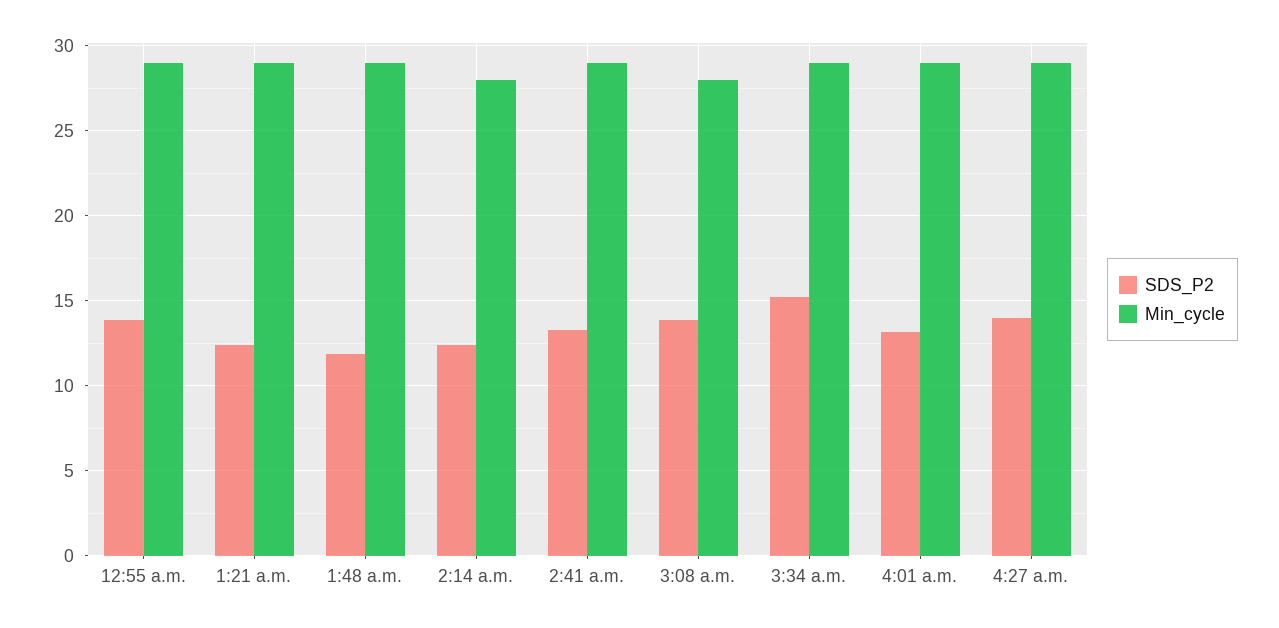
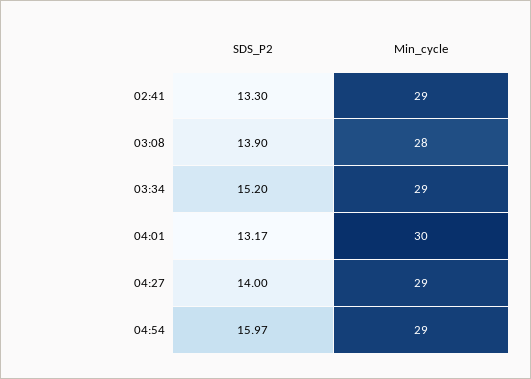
SDS_P2, 12:55 a.m.: 14 -> none
Min_cycle, 12:55 a.m.: 29 -> none
SDS_P2, 1:21 a.m.: 12.5 -> none
Min_cycle, 1:21 a.m.: 29 -> none
SDS_P2, 1:48 a.m.: 12 -> none
Min_cycle, 1:48 a.m.: 29 -> none
SDS_P2, 2:14 a.m.: 12.5 -> none
Min_cycle, 2:14 a.m.: 28 -> none
Min_cycle, 4:01 a.m.: 29 -> 30
SDS_P2, 04:54: none -> 15.97
Min_cycle, 04:54: none -> 29

